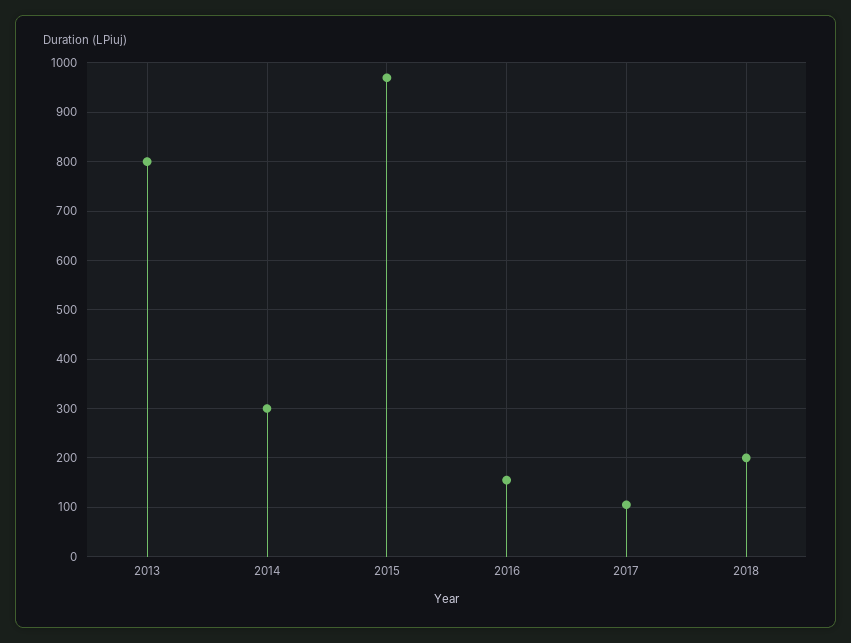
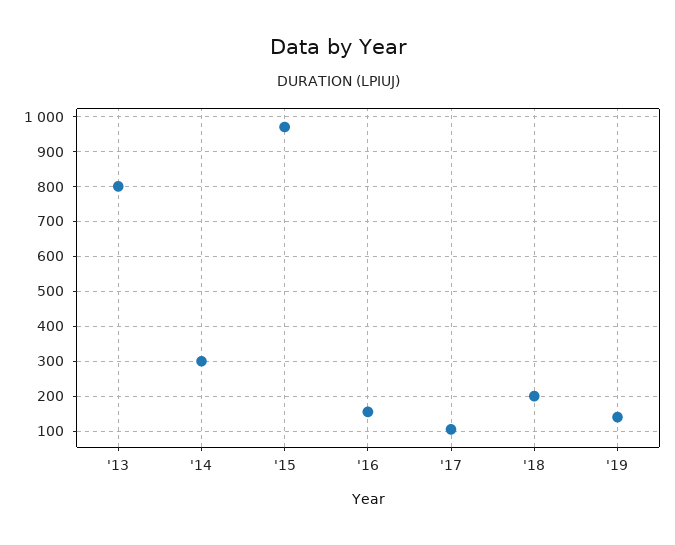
'19: none -> 140

